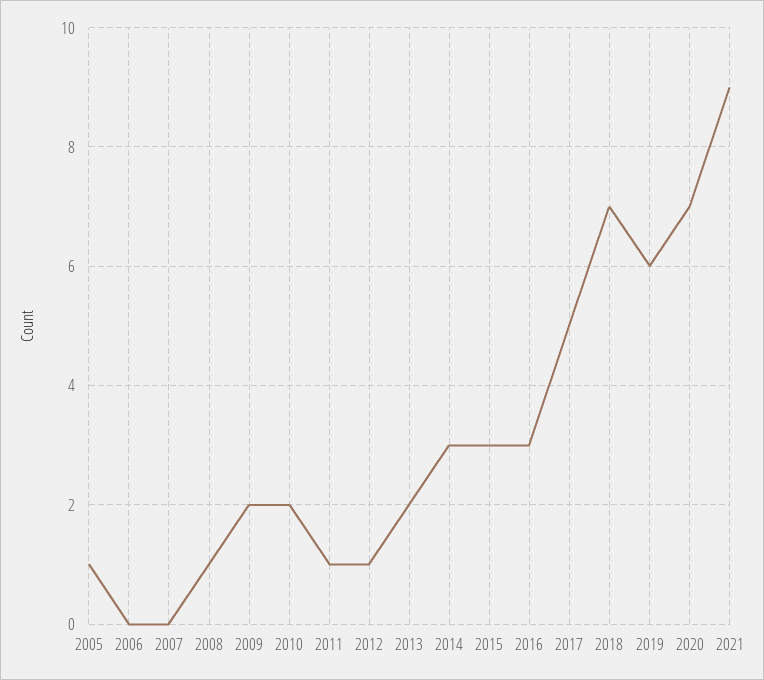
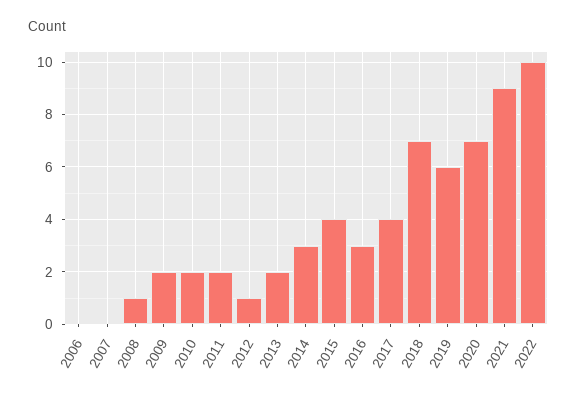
2005: 1 -> none
2011: 1 -> 2
2015: 3 -> 4
2017: 5 -> 4
2022: none -> 10

